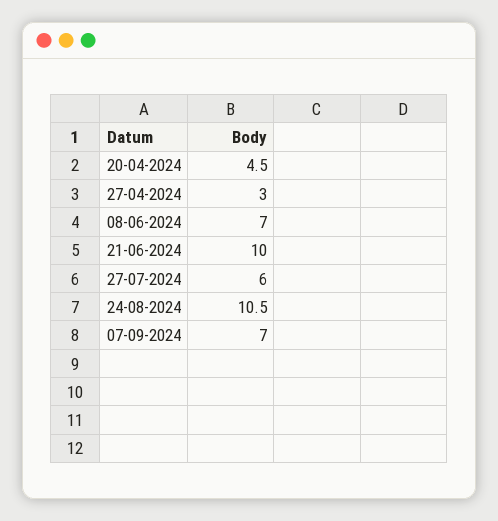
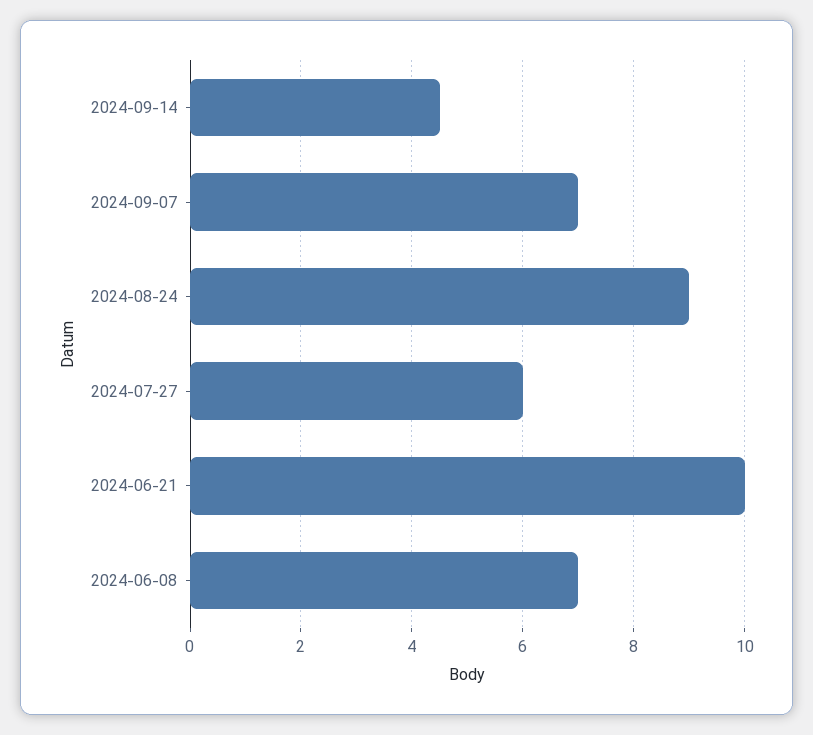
20-04-2024: 4.5 -> none
27-04-2024: 3 -> none
24-08-2024: 10.5 -> 9
2024-09-14: none -> 4.5

